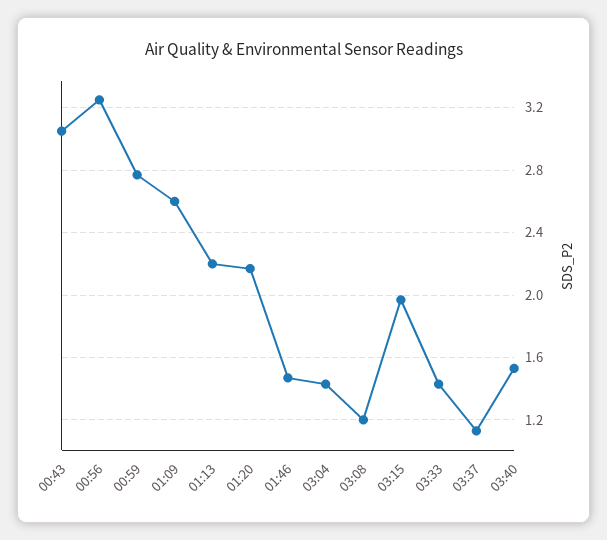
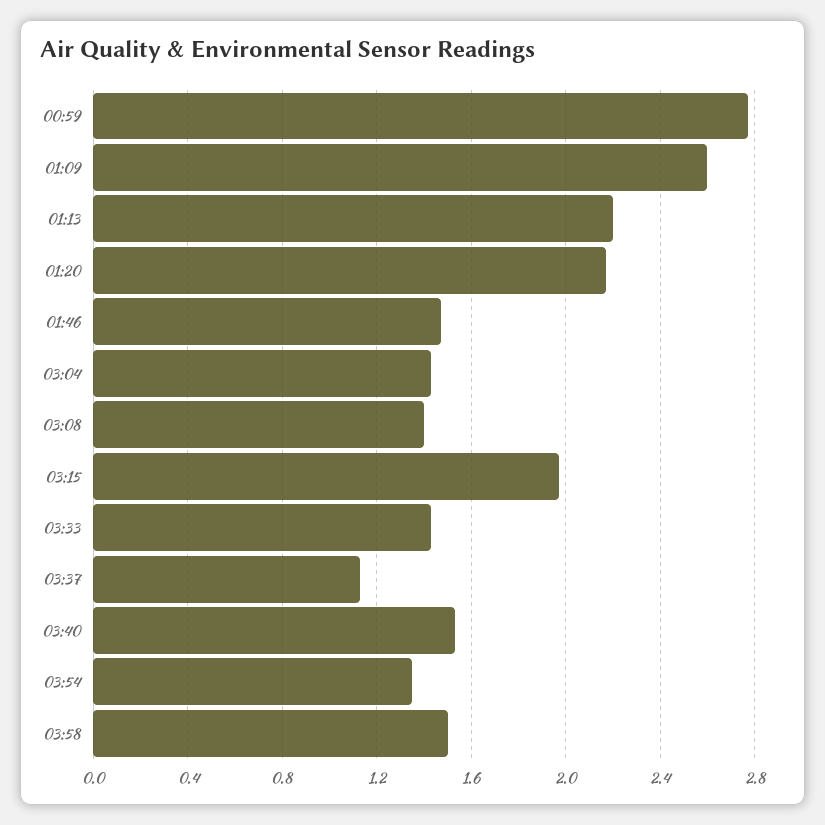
00:43: 3.05 -> none
00:56: 3.25 -> none
03:08: 1.2 -> 1.4
03:54: none -> 1.35
03:58: none -> 1.5

